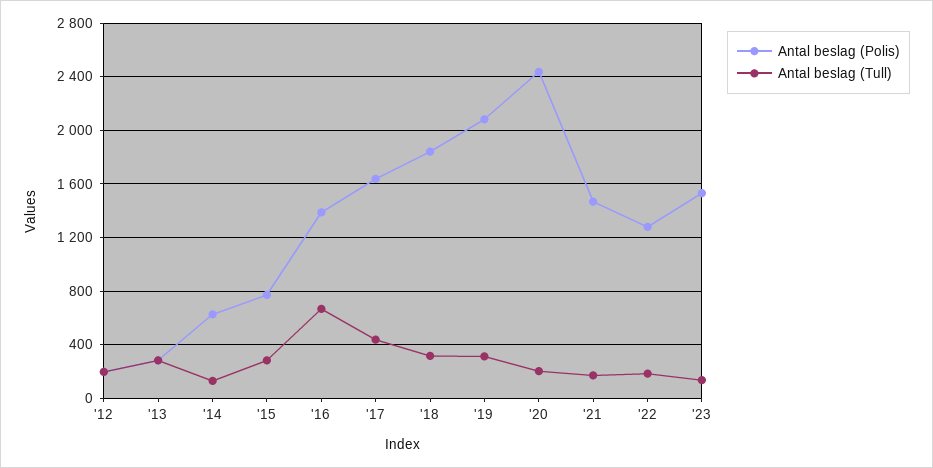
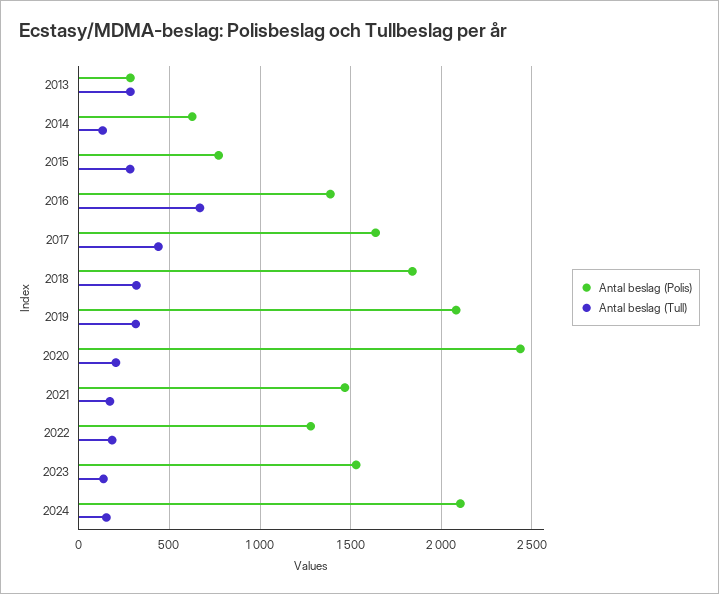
Antal beslag (Polis), '12: 200 -> none
Antal beslag (Tull), '12: 200 -> none
Antal beslag (Polis), 2024: none -> 2100
Antal beslag (Tull), 2024: none -> 150

